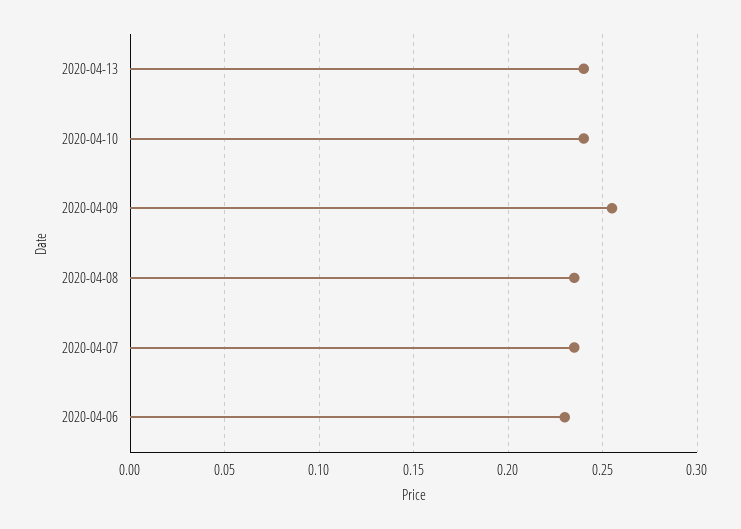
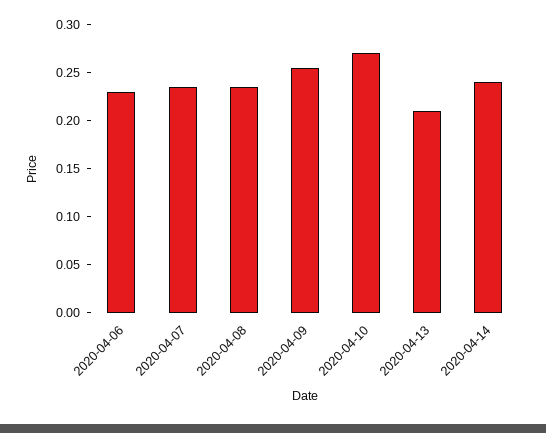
2020-04-13: 0.24 -> 0.21
2020-04-10: 0.24 -> 0.27
2020-04-14: none -> 0.24

